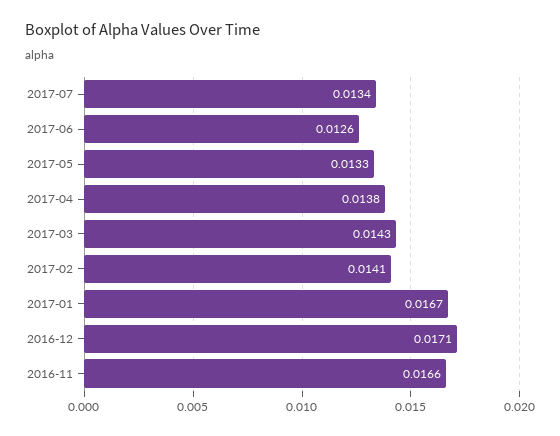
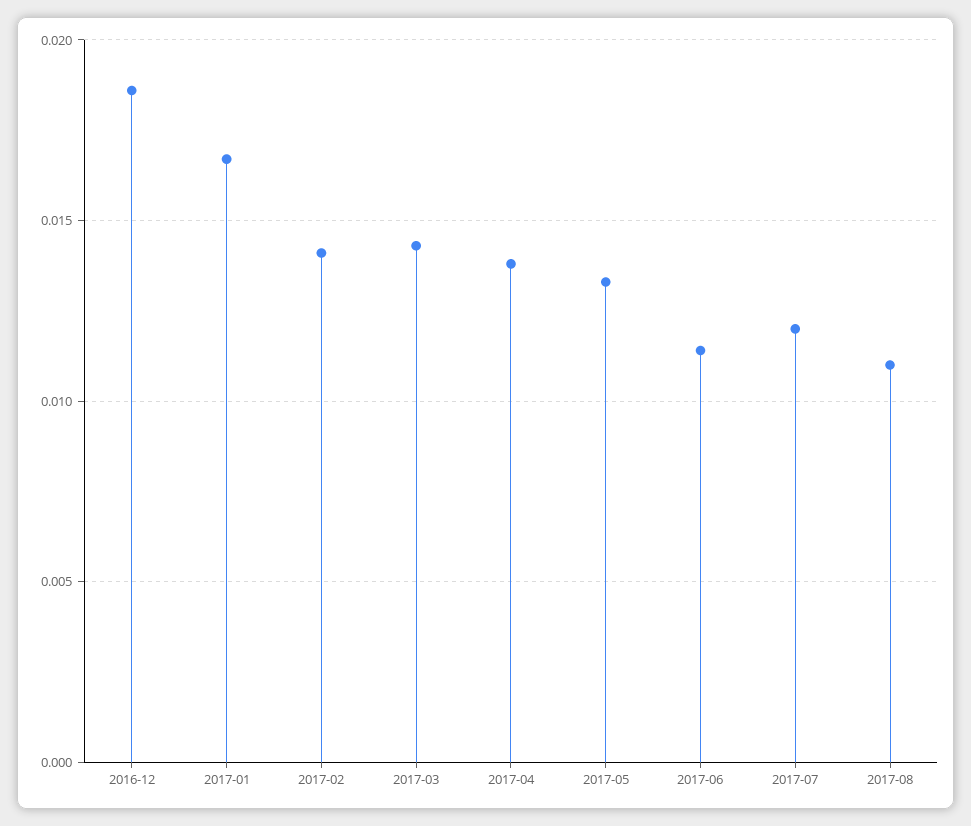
2017-07: 0.0134 -> 0.012
2017-06: 0.0126 -> 0.0115
2016-12: 0.0171 -> 0.0185
2016-11: 0.0166 -> none
2017-08: none -> 0.011

